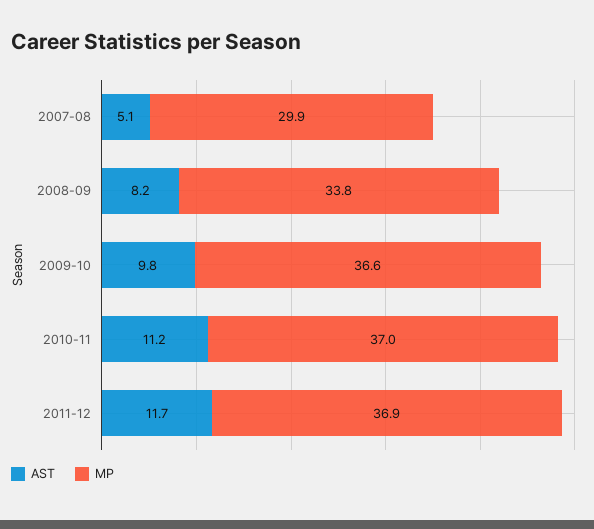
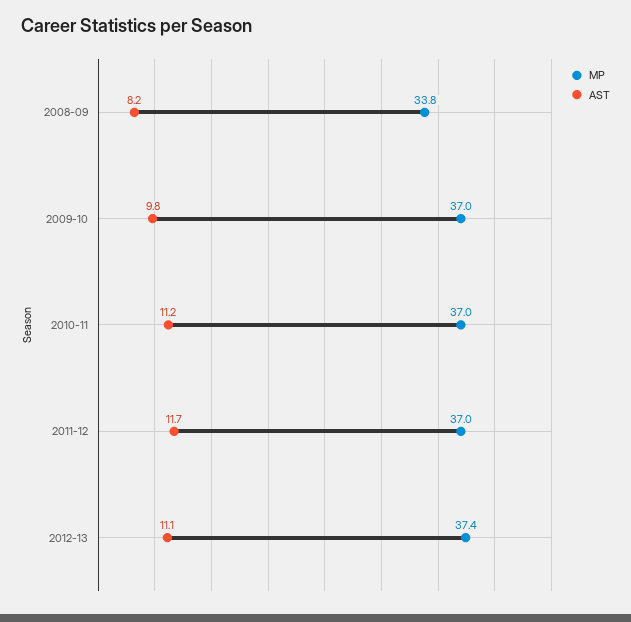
AST, 2007-08: 5.1 -> none
MP, 2007-08: 29.9 -> none
MP, 2009-10: 36.6 -> 37
MP, 2011-12: 36.9 -> 37
MP, 2012-13: none -> 37.4
AST, 2012-13: none -> 11.1

